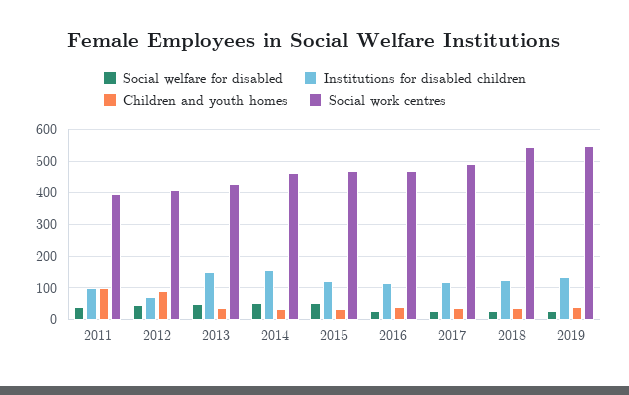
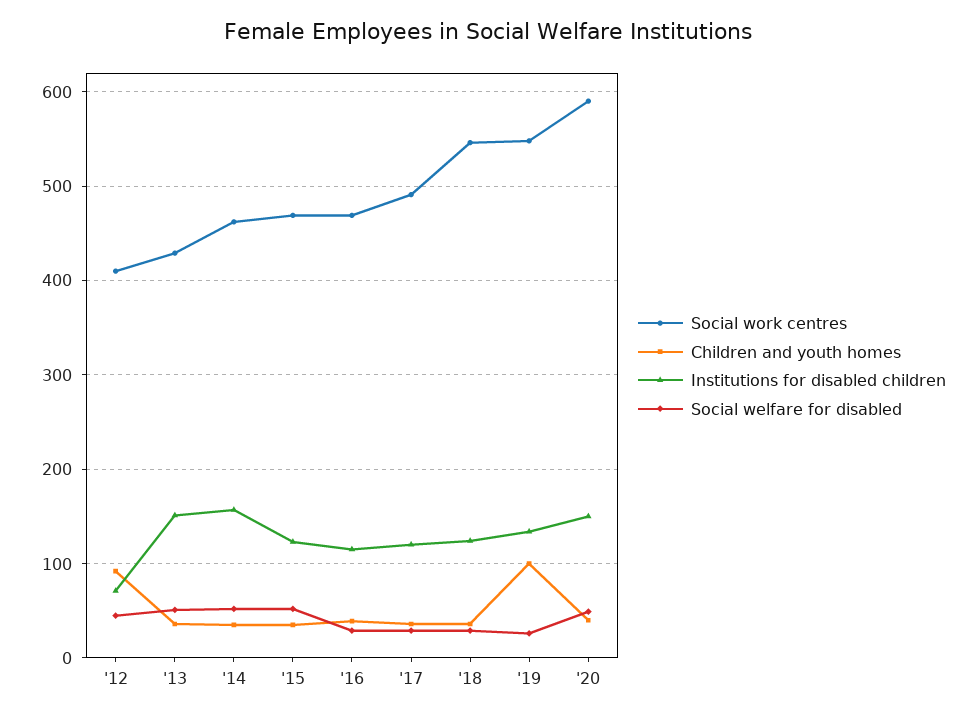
Social welfare for disabled, 2011: 40 -> none
Institutions for disabled children, 2011: 100 -> none
Children and youth homes, 2011: 100 -> none
Social work centres, 2011: 400 -> none
Children and youth homes, 2019: 40 -> 100
Social work centres, '20: none -> 590
Children and youth homes, '20: none -> 40
Institutions for disabled children, '20: none -> 150
Social welfare for disabled, '20: none -> 50

